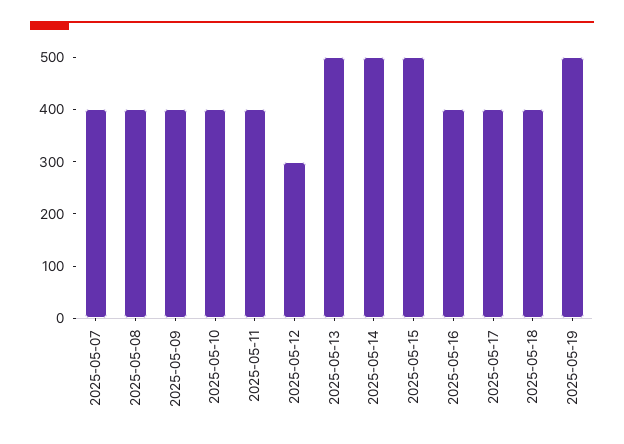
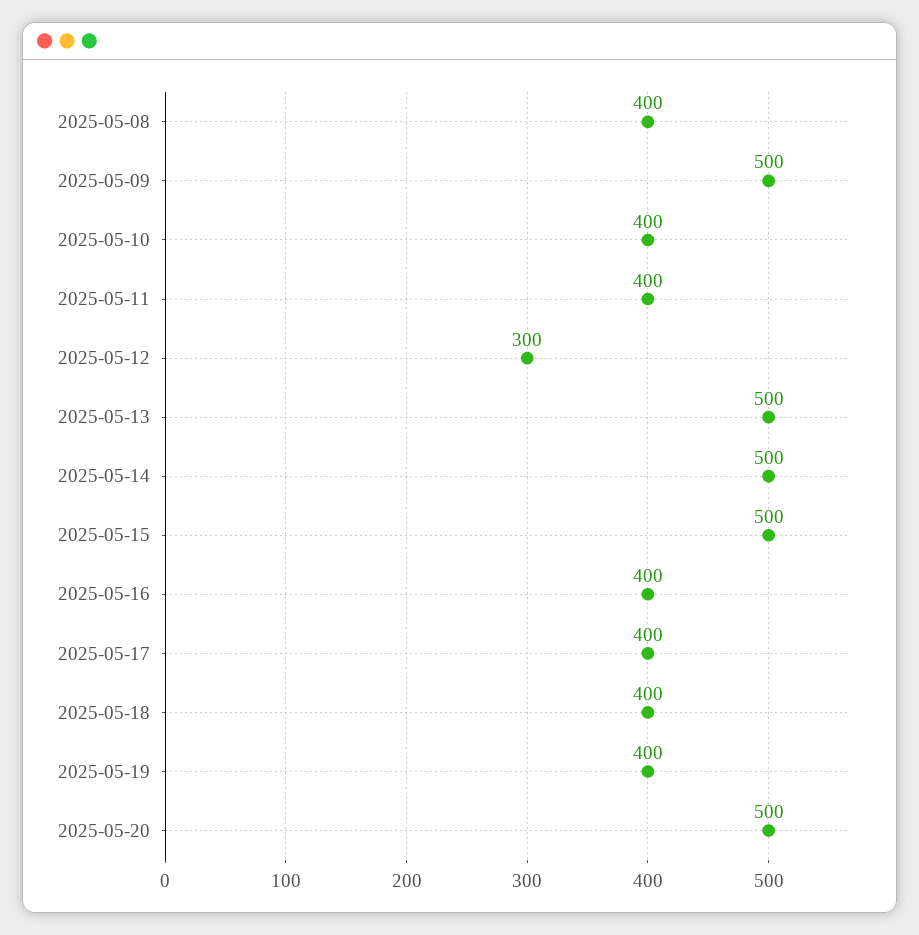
2025-05-07: 400 -> none
2025-05-09: 400 -> 500
2025-05-19: 500 -> 400
2025-05-20: none -> 500

